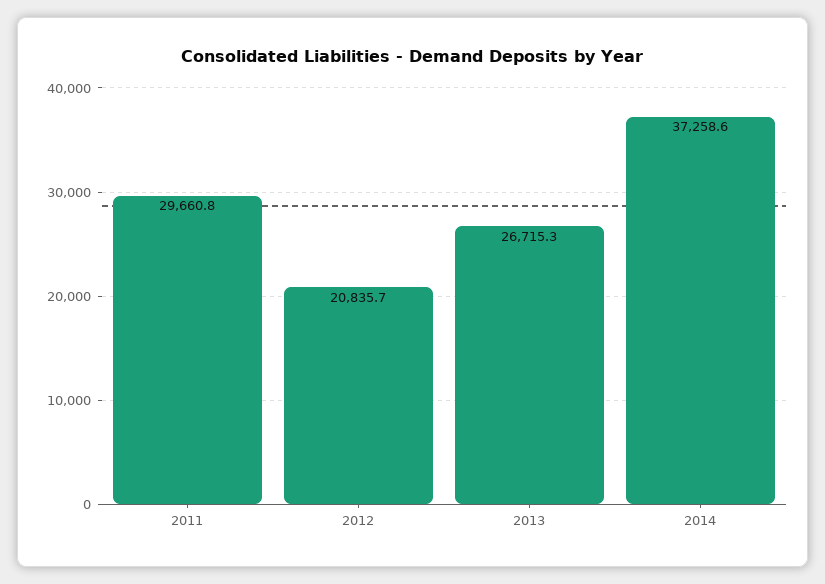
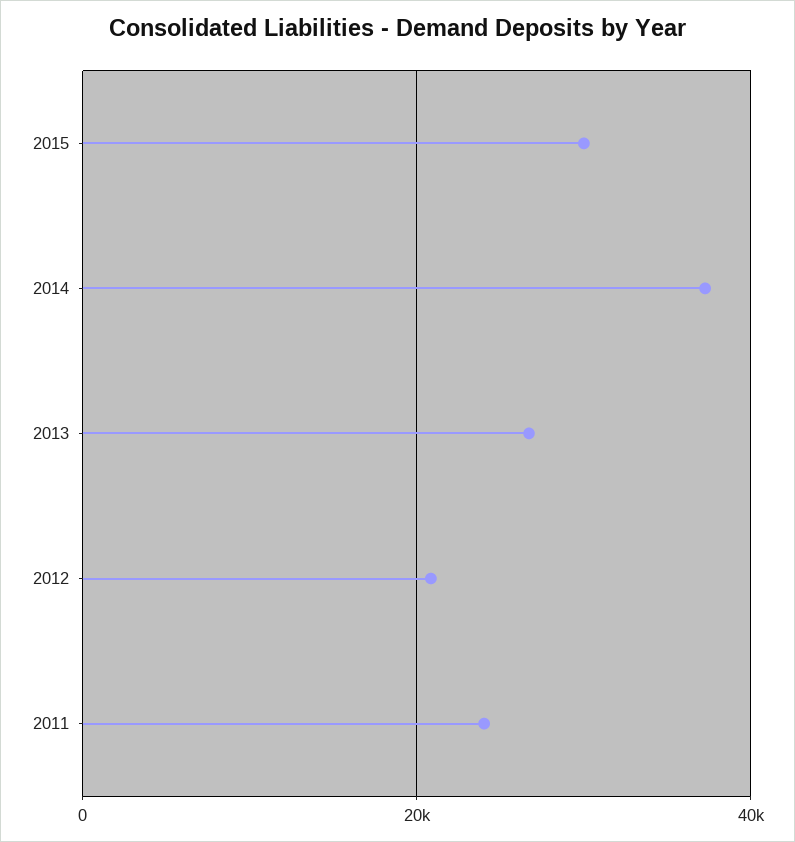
2011: 29660.8 -> 24000
2015: none -> 30000

